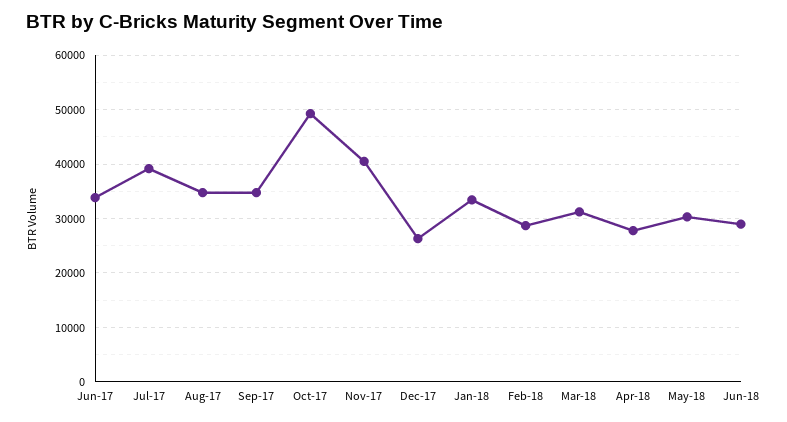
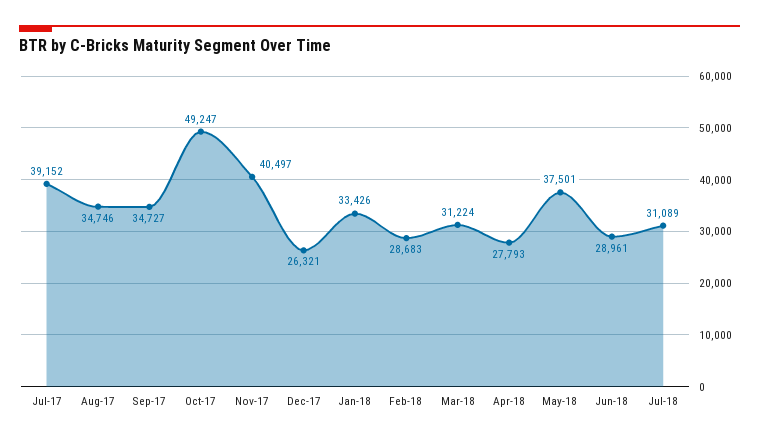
Jun-17: 34000 -> none
May-18: 30000 -> 37501
Jul-18: none -> 31089

